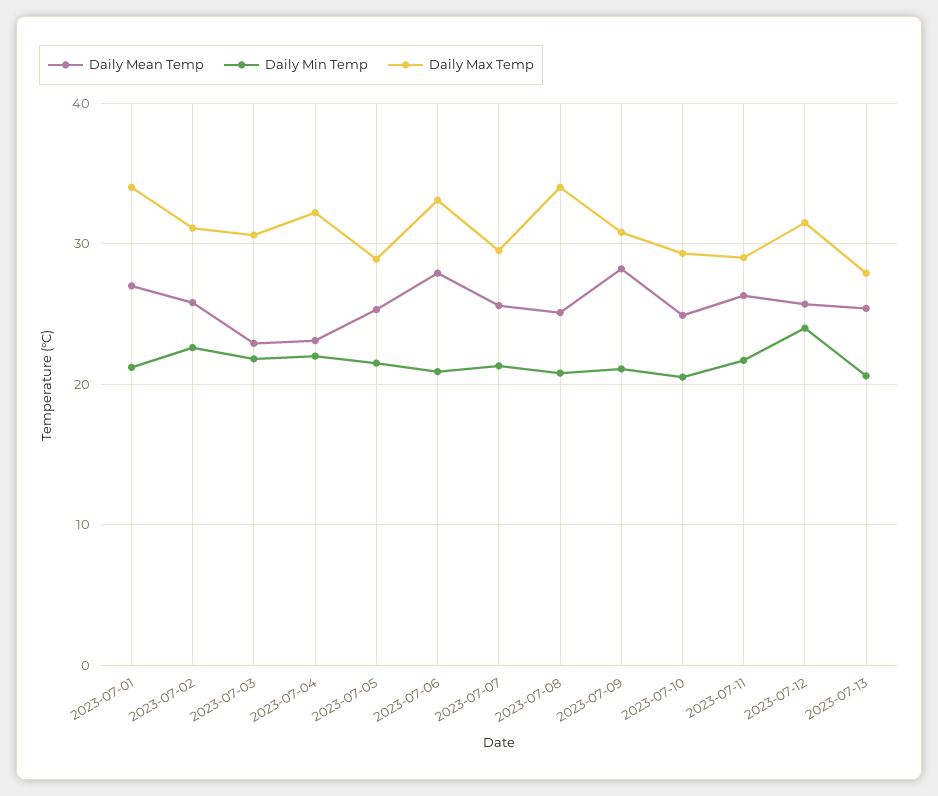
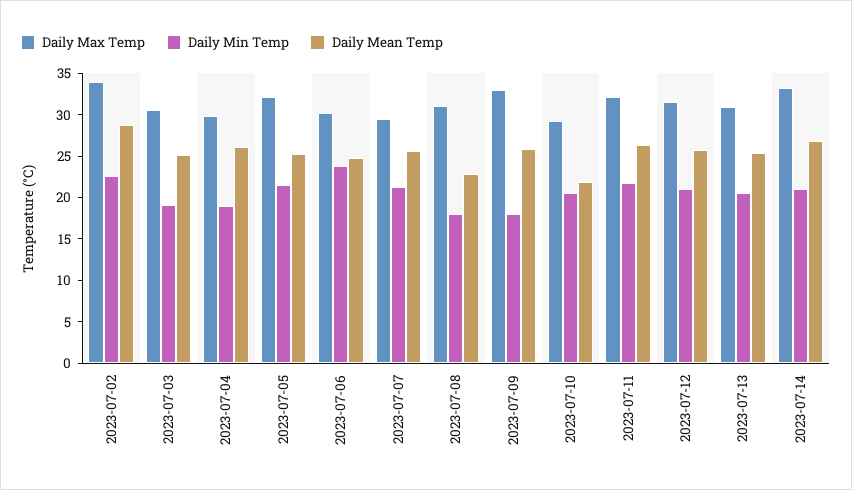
Daily Mean Temp, 2023-07-01: 27 -> none
Daily Min Temp, 2023-07-01: 21 -> none
Daily Max Temp, 2023-07-01: 34 -> none
Daily Mean Temp, 2023-07-02: 26 -> 29
Daily Max Temp, 2023-07-02: 31 -> 34
Daily Mean Temp, 2023-07-03: 23 -> 25
Daily Min Temp, 2023-07-03: 22 -> 19
Daily Mean Temp, 2023-07-04: 23 -> 26
Daily Min Temp, 2023-07-04: 22 -> 19
Daily Max Temp, 2023-07-04: 32 -> 30
Daily Max Temp, 2023-07-05: 29 -> 32
Daily Mean Temp, 2023-07-06: 28 -> 25
Daily Min Temp, 2023-07-06: 21 -> 24
Daily Max Temp, 2023-07-06: 33 -> 30
Daily Mean Temp, 2023-07-08: 25 -> 23
Daily Min Temp, 2023-07-08: 21 -> 18
Daily Max Temp, 2023-07-08: 34 -> 31
Daily Mean Temp, 2023-07-09: 28 -> 26
Daily Min Temp, 2023-07-09: 21 -> 18
Daily Max Temp, 2023-07-09: 31 -> 33
Daily Mean Temp, 2023-07-10: 25 -> 22
Daily Max Temp, 2023-07-11: 29 -> 32
Daily Min Temp, 2023-07-12: 24 -> 21
Daily Max Temp, 2023-07-13: 28 -> 31
Daily Max Temp, 2023-07-14: none -> 33
Daily Min Temp, 2023-07-14: none -> 21
Daily Mean Temp, 2023-07-14: none -> 27

